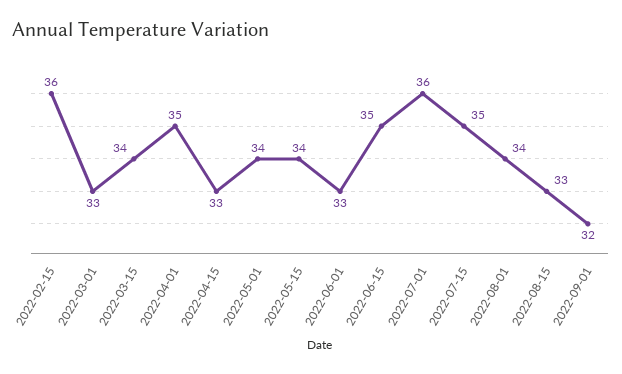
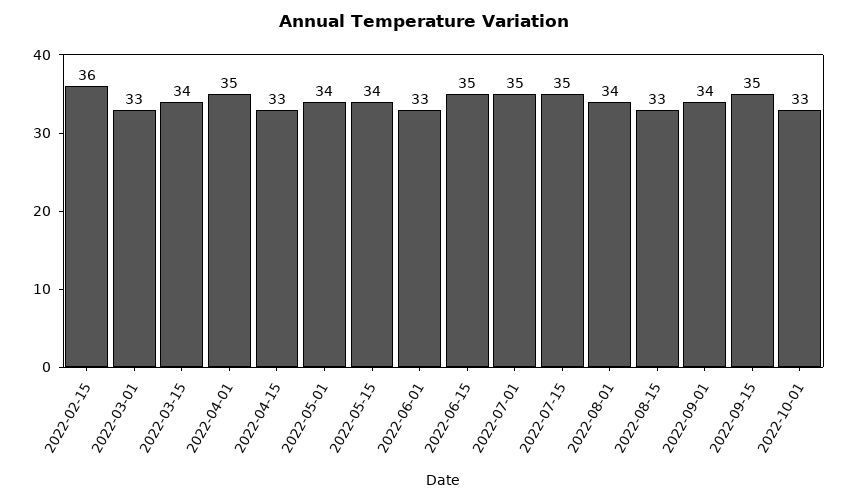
2022-07-01: 36 -> 35
2022-09-01: 32 -> 34
2022-09-15: none -> 35
2022-10-01: none -> 33

